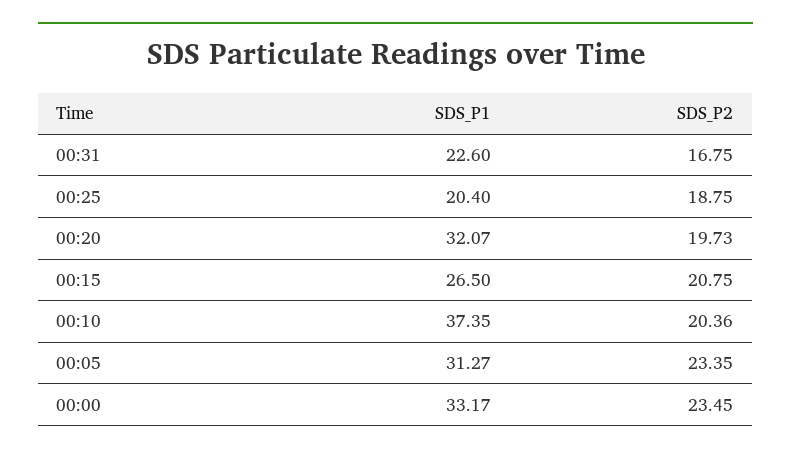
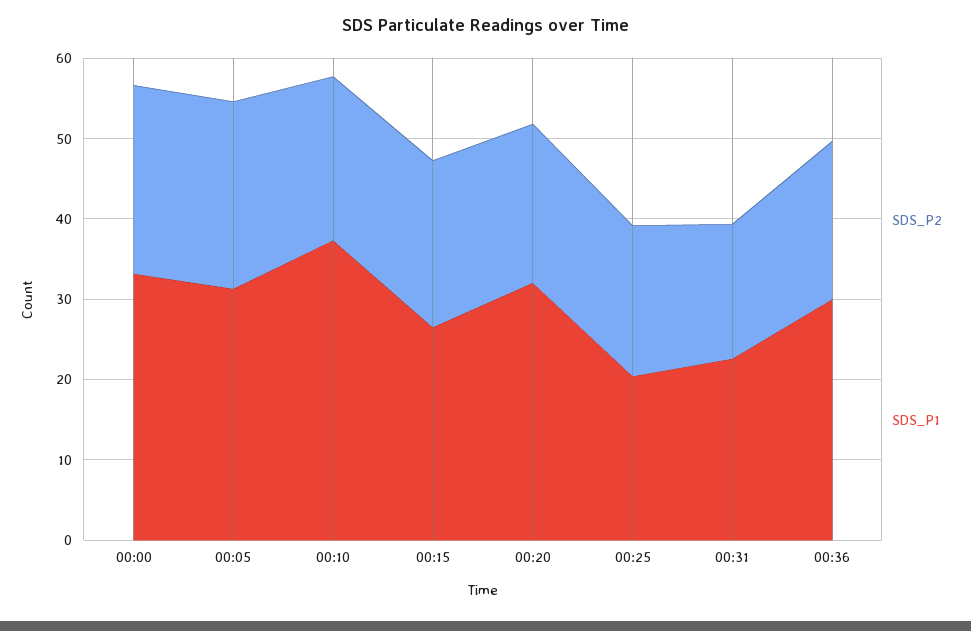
SDS_P2, 00:36: none -> 20
SDS_P1, 00:36: none -> 30

